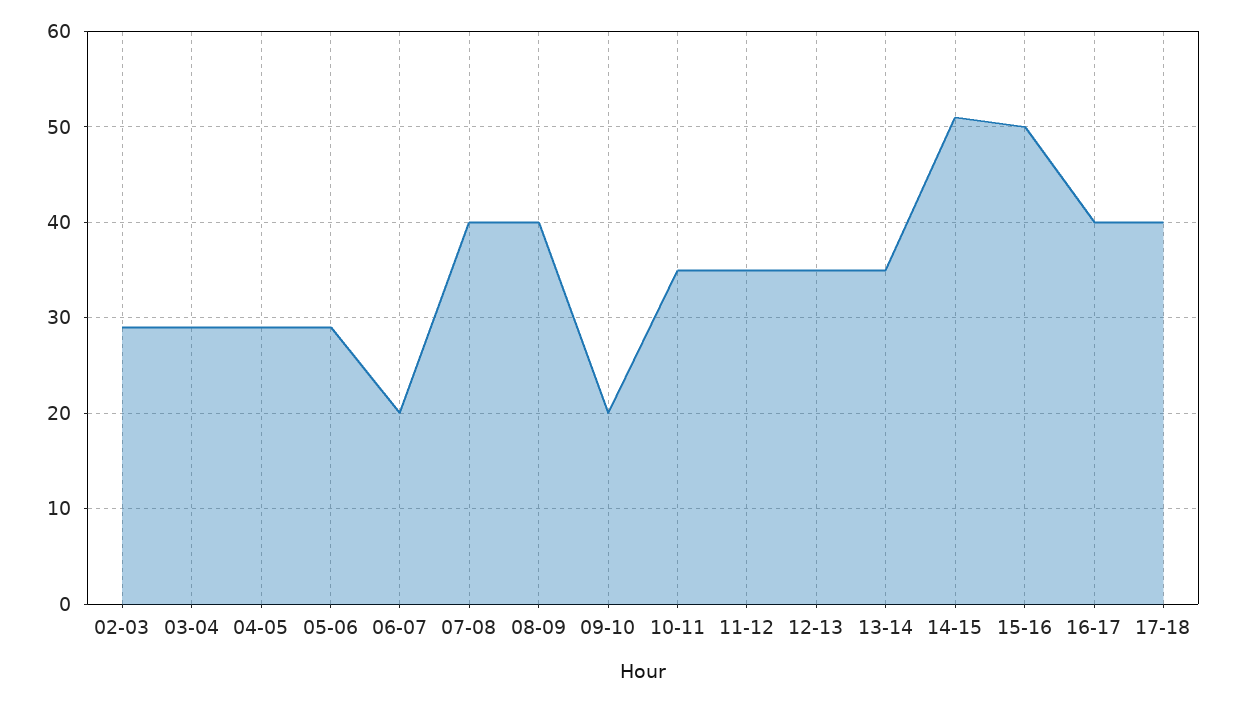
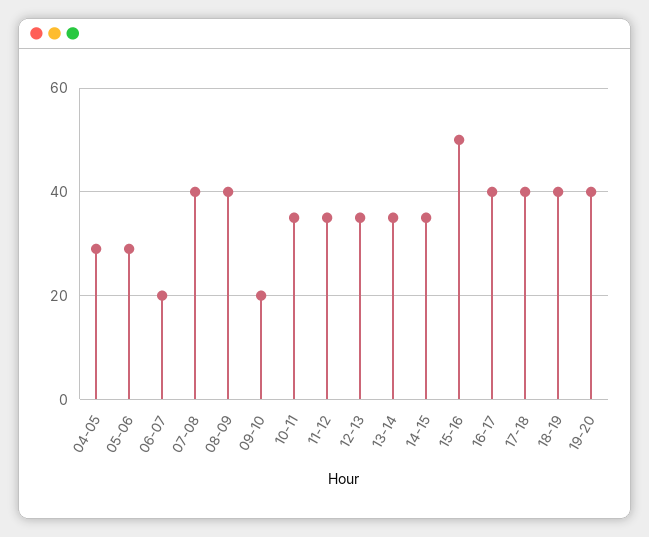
02-03: 29 -> none
03-04: 29 -> none
14-15: 51 -> 35
18-19: none -> 40
19-20: none -> 40

